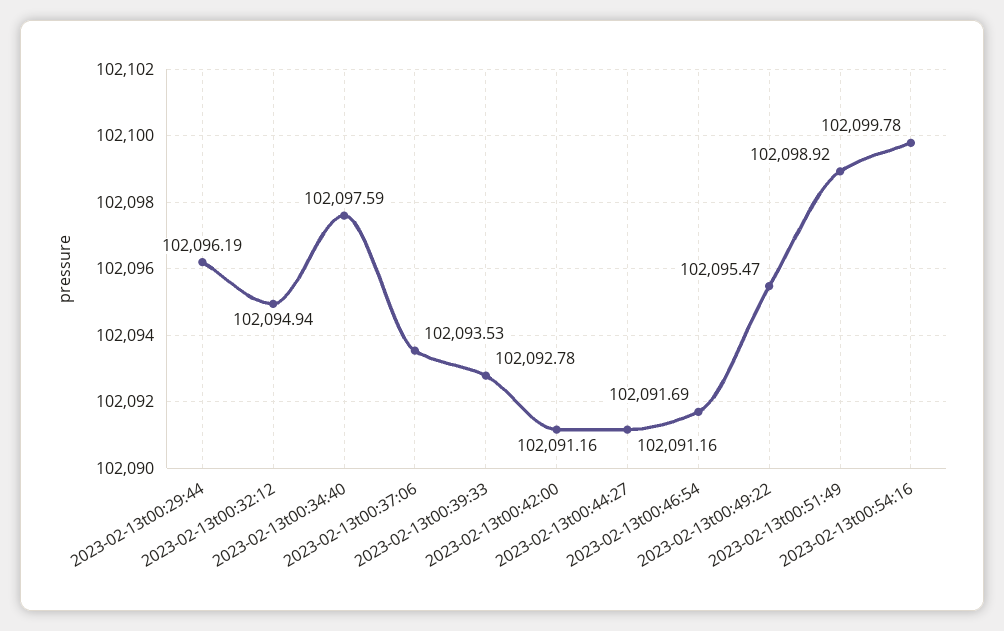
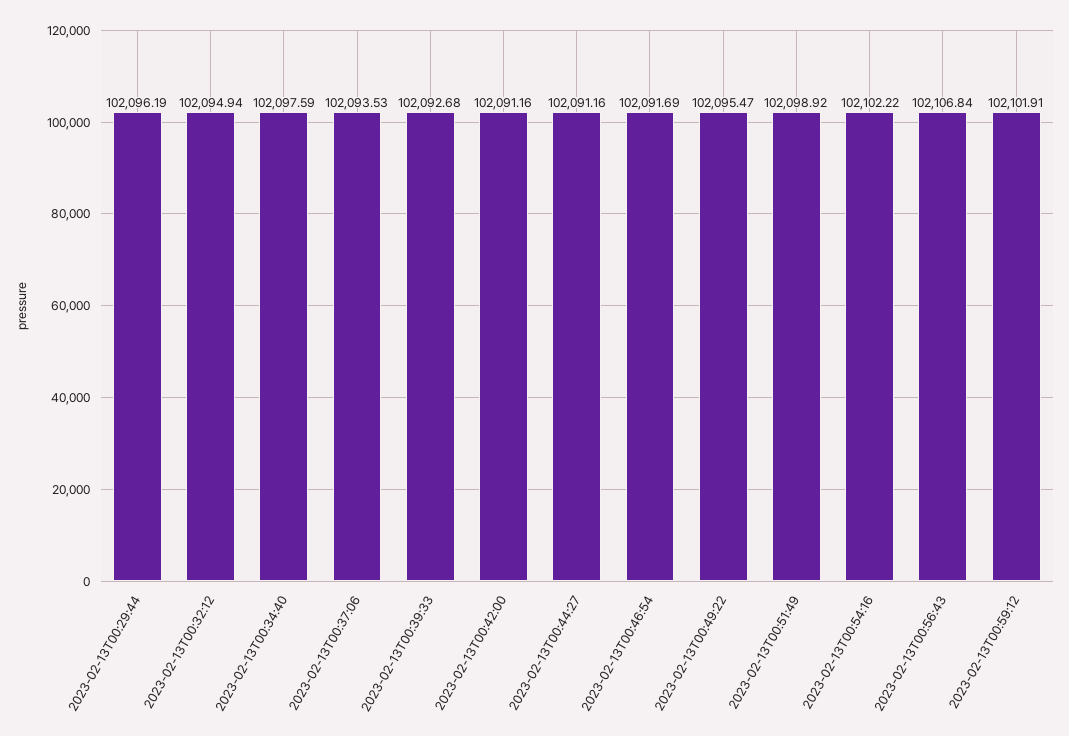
2023-02-13t00:39:33: 102092.78 -> 102092.68
2023-02-13t00:54:16: 102099.78 -> 102102.22
2023-02-13T00:56:43: none -> 102106.84
2023-02-13T00:59:12: none -> 102101.91

